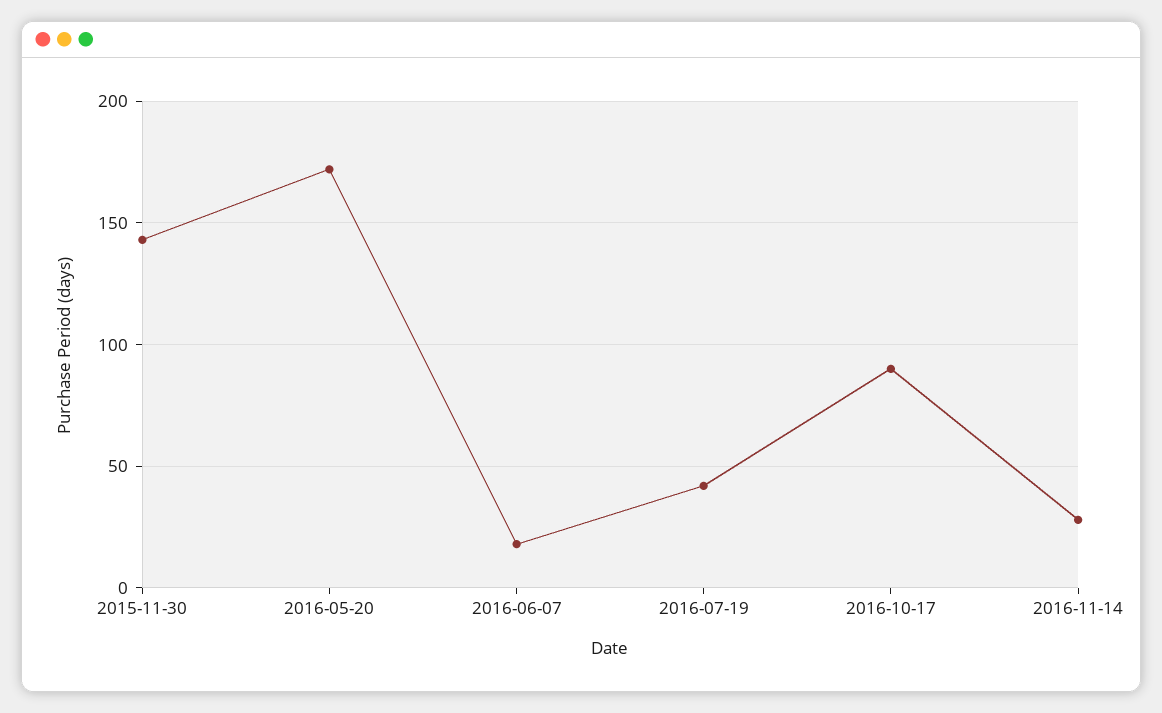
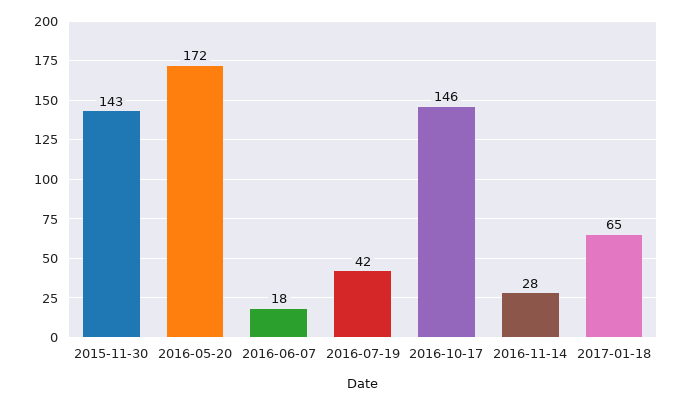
2016-10-17: 90 -> 146
2017-01-18: none -> 65

